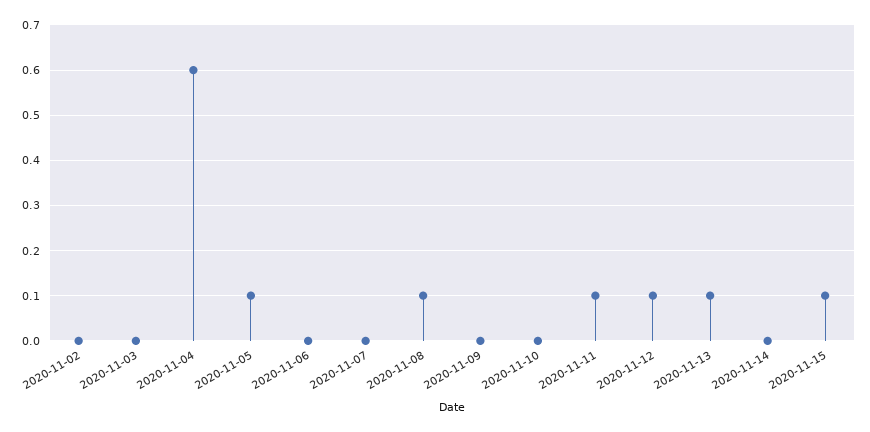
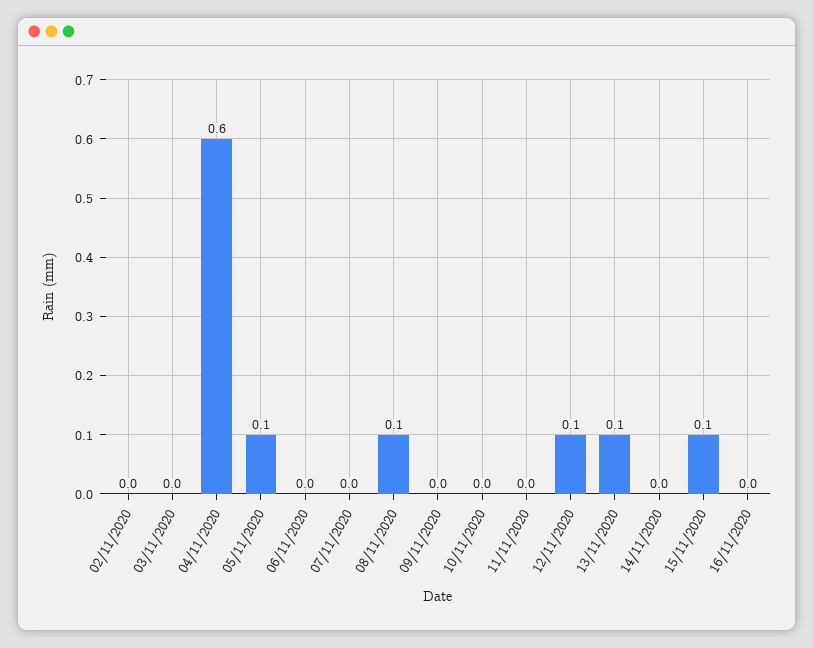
2020-11-11: 0.1 -> 0
16/11/2020: none -> 0

